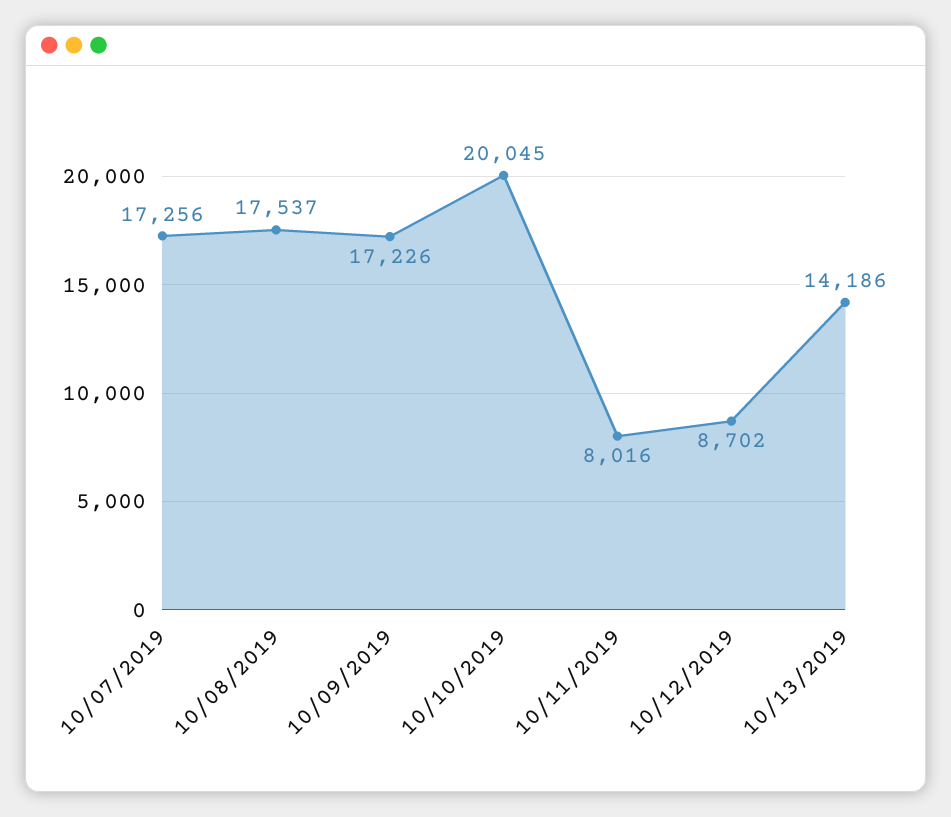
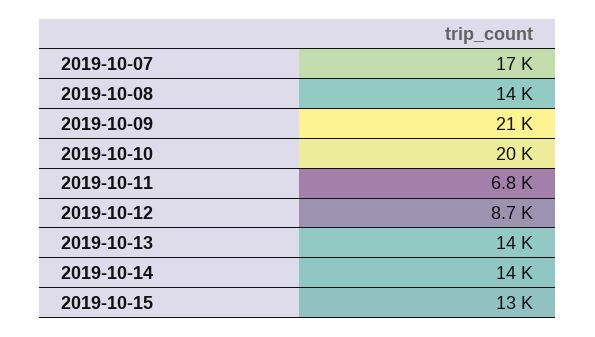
10/08/2019: 17537 -> 14000
10/09/2019: 17226 -> 21000
10/11/2019: 8016 -> 6800
2019-10-14: none -> 14000
2019-10-15: none -> 13000

